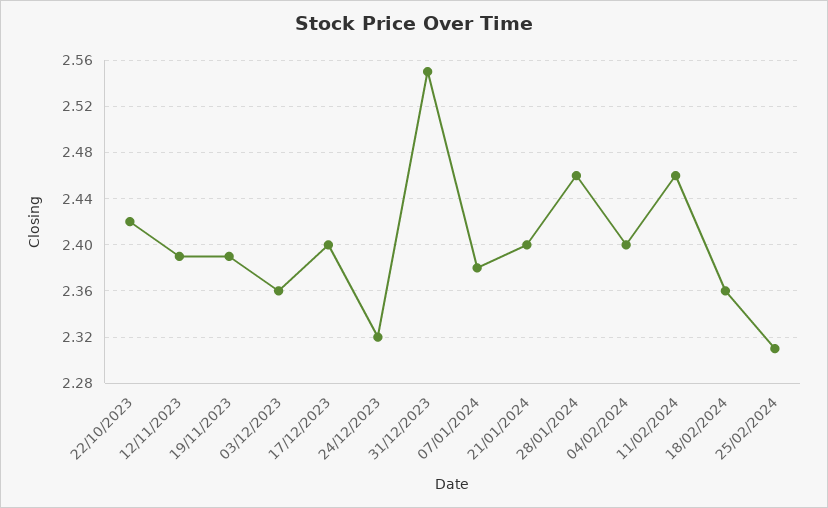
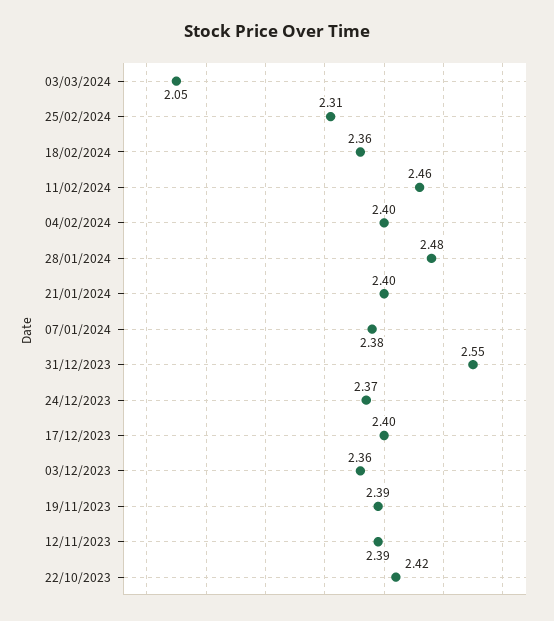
24/12/2023: 2.32 -> 2.37
28/01/2024: 2.46 -> 2.48
03/03/2024: none -> 2.05

